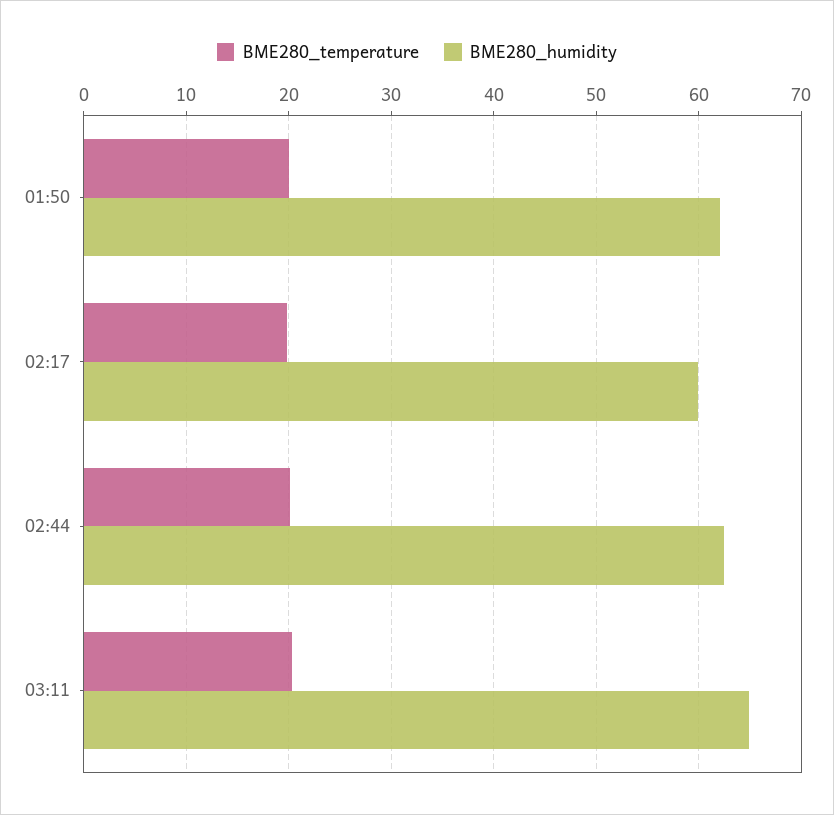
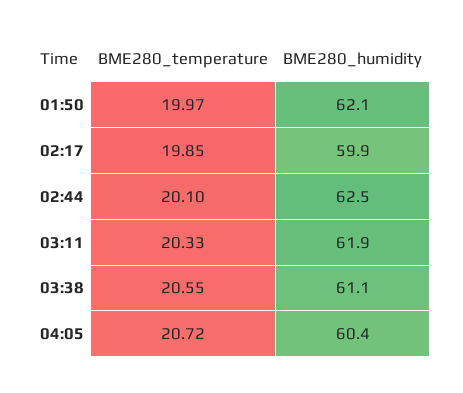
BME280_humidity, 03:11: 65 -> 61.9
BME280_temperature, 03:38: none -> 20.55
BME280_humidity, 03:38: none -> 61.1
BME280_temperature, 04:05: none -> 20.72
BME280_humidity, 04:05: none -> 60.4

